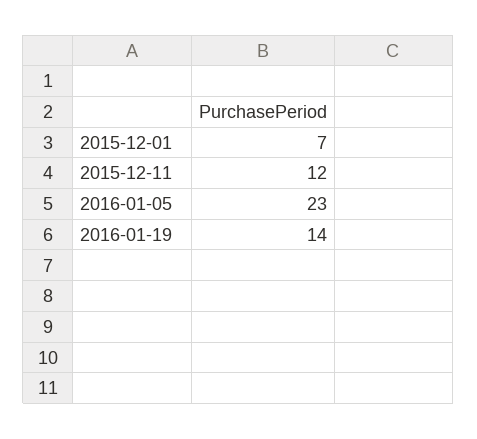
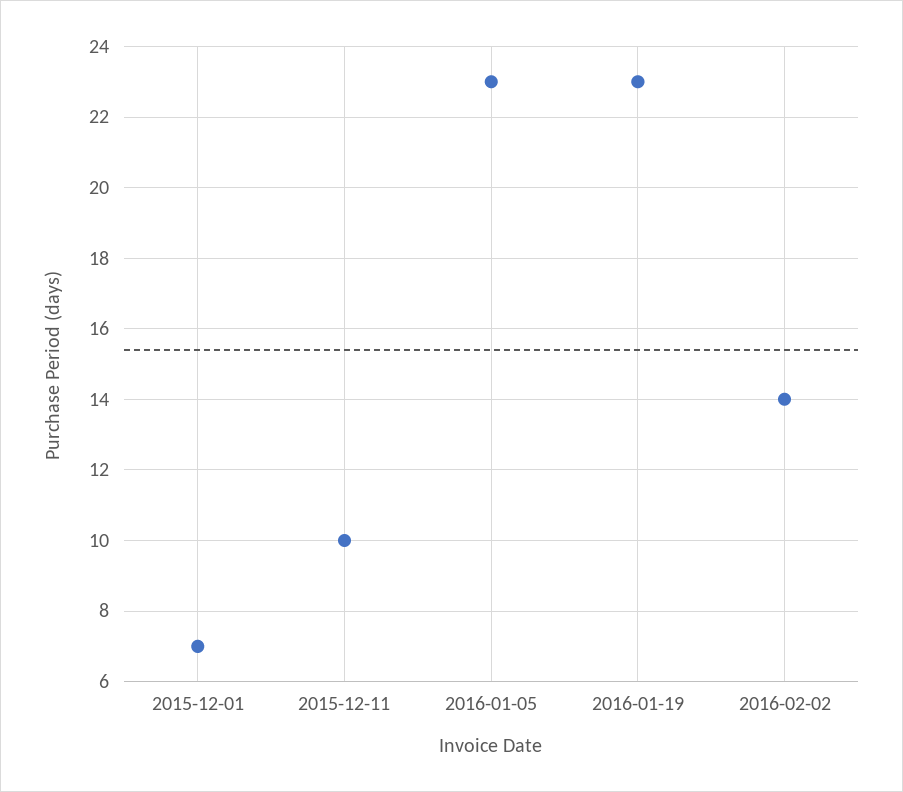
2015-12-11: 12 -> 10
2016-01-19: 14 -> 23
2016-02-02: none -> 14

